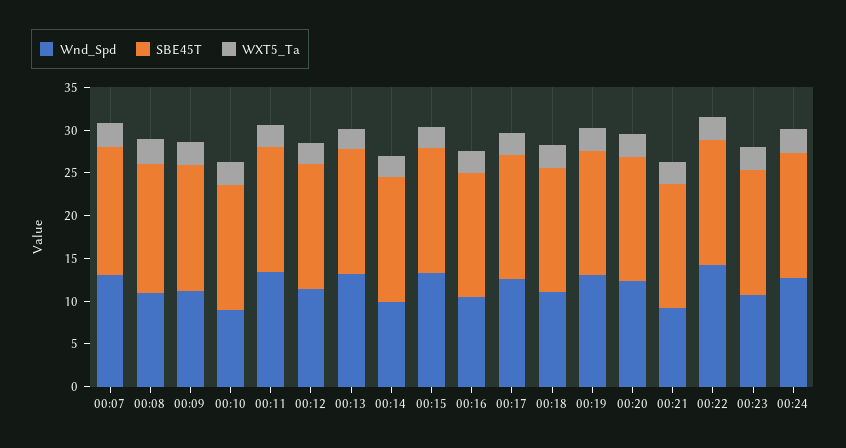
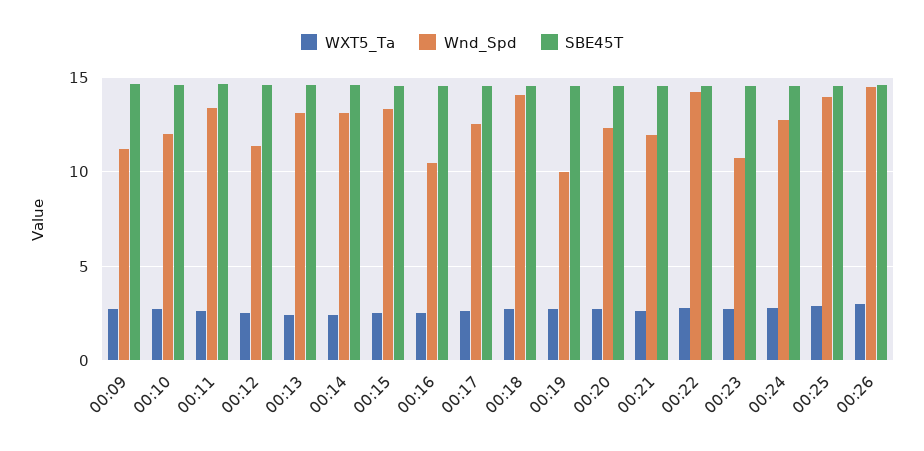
Wnd_Spd, 00:07: 13 -> none
SBE45T, 00:07: 15 -> none
WXT5_Ta, 00:07: 3 -> none
Wnd_Spd, 00:08: 11 -> none
SBE45T, 00:08: 15 -> none
WXT5_Ta, 00:08: 3 -> none
Wnd_Spd, 00:10: 9 -> 12
Wnd_Spd, 00:14: 10 -> 13
Wnd_Spd, 00:18: 11 -> 14
Wnd_Spd, 00:19: 13 -> 10
Wnd_Spd, 00:21: 9 -> 12
WXT5_Ta, 00:25: none -> 3
Wnd_Spd, 00:25: none -> 14
SBE45T, 00:25: none -> 14.5
WXT5_Ta, 00:26: none -> 3
Wnd_Spd, 00:26: none -> 14.5
SBE45T, 00:26: none -> 14.5

